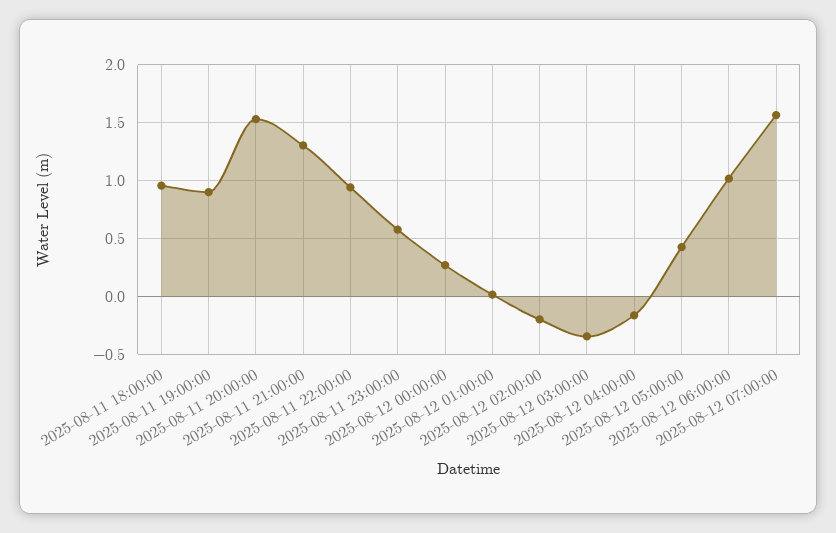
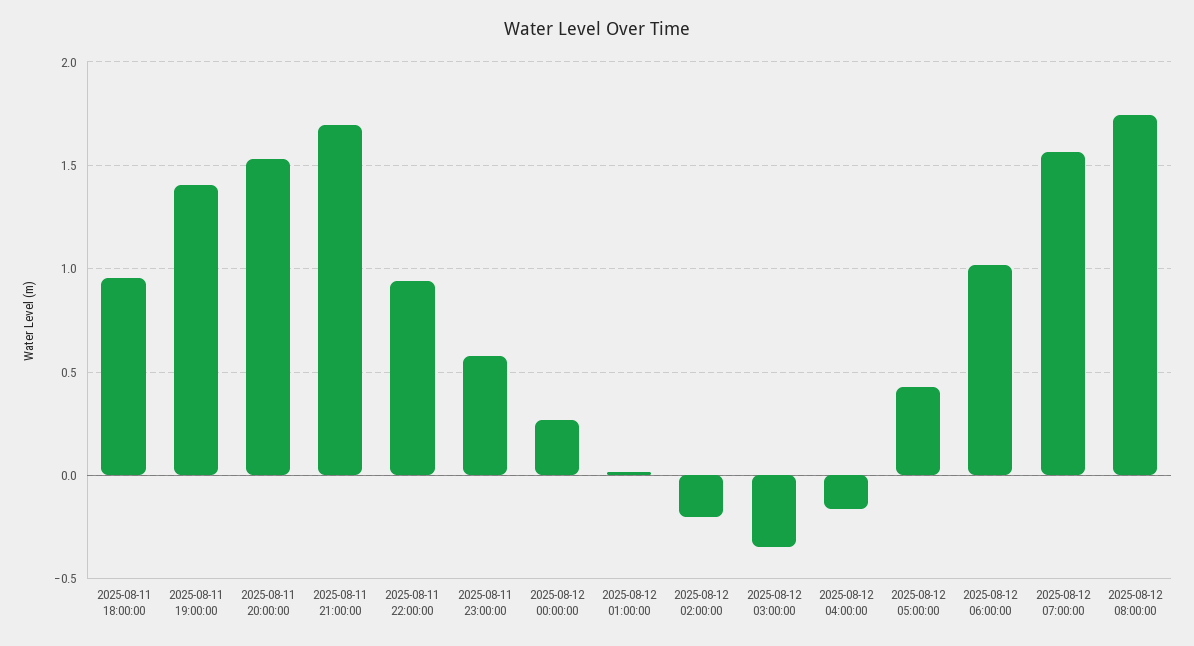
2025-08-11 19:00:00: 0.9 -> 1.4
2025-08-11 21:00:00: 1.3 -> 1.7
2025-08-12 08:00:00: none -> 1.75

